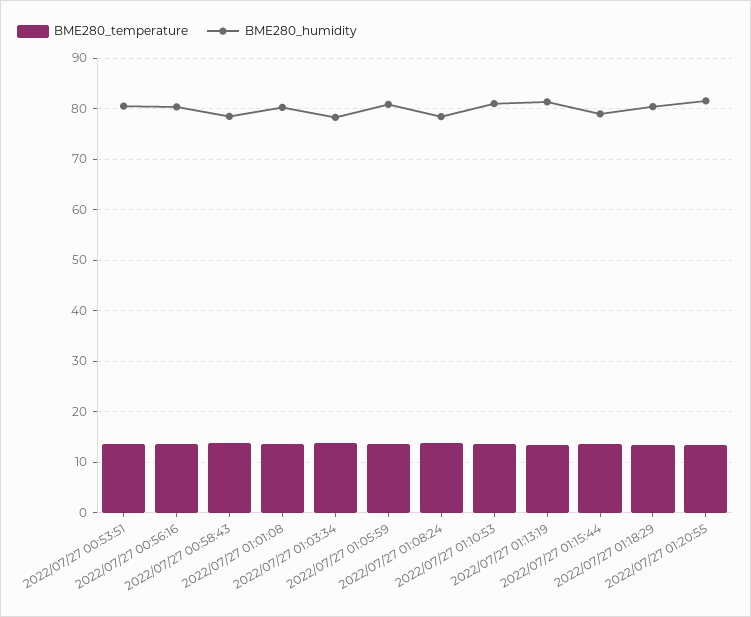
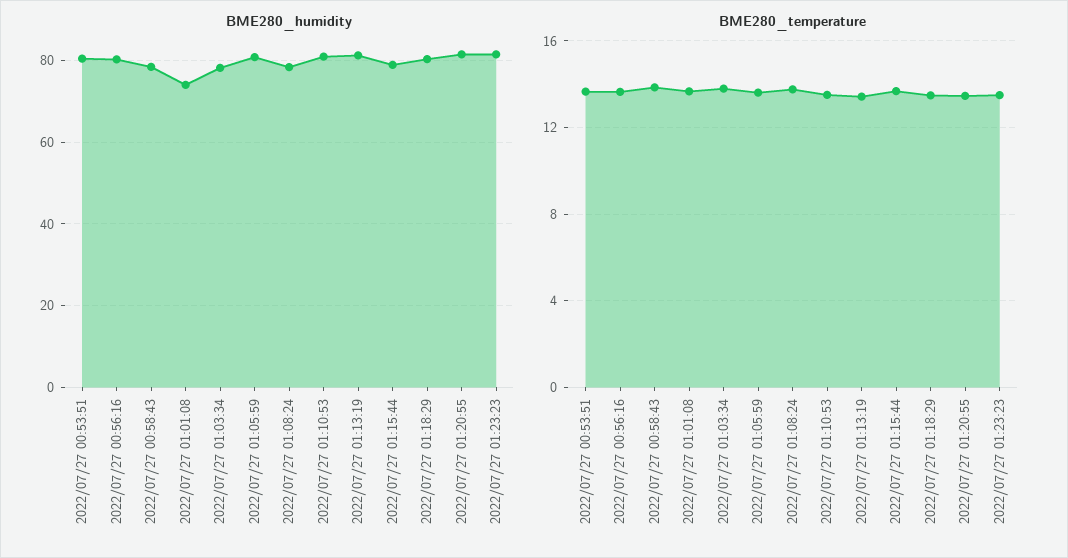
BME280_humidity, 2022/07/27 01:01:08: 80 -> 74
BME280_humidity, 2022/07/27 01:23:23: none -> 82
BME280_temperature, 2022/07/27 01:23:23: none -> 13.5

